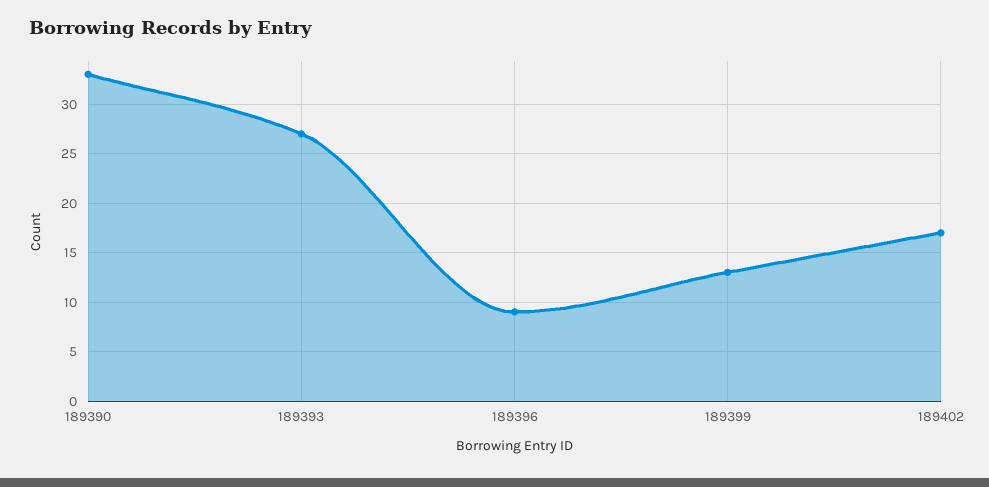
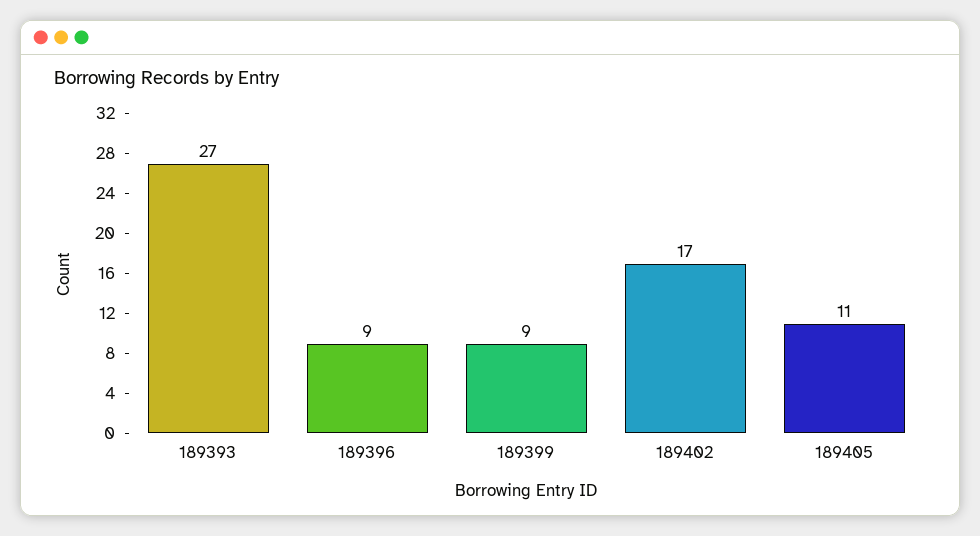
189390: 33 -> none
189399: 13 -> 9
189405: none -> 11

